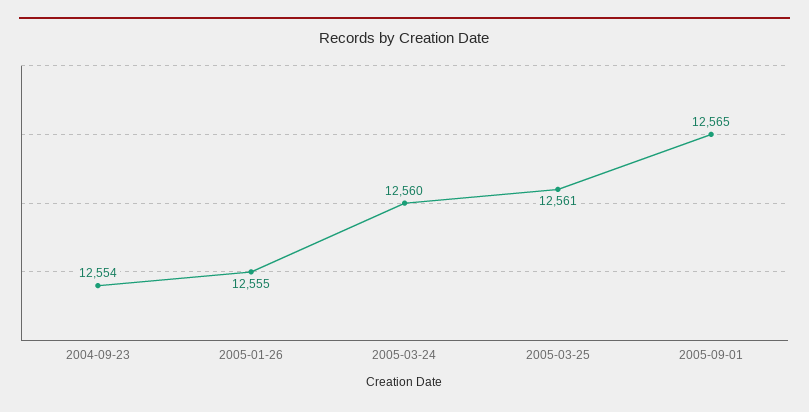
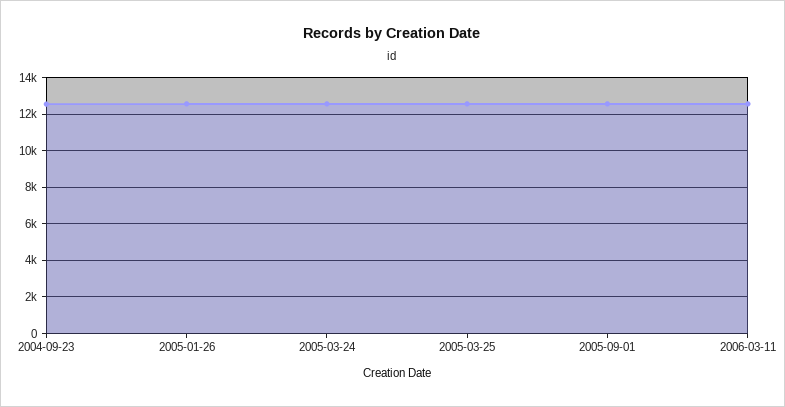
2006-03-11: none -> 12500

